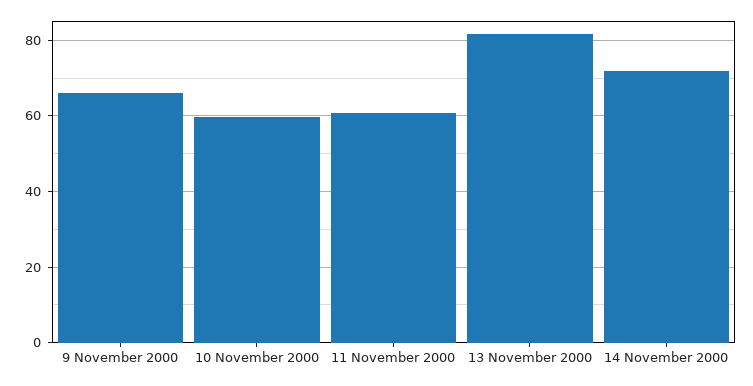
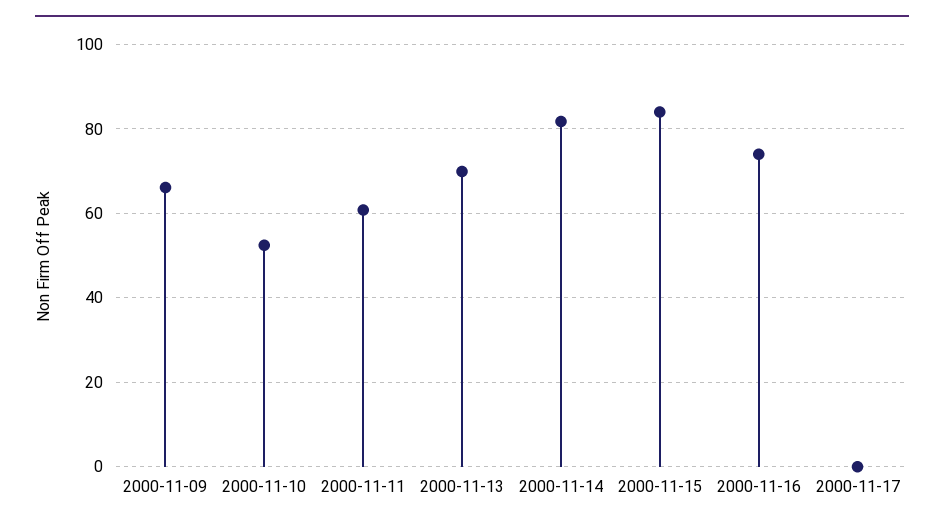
10 November 2000: 60 -> 52
13 November 2000: 82 -> 70
14 November 2000: 72 -> 82
2000-11-15: none -> 84
2000-11-16: none -> 74
2000-11-17: none -> 0

